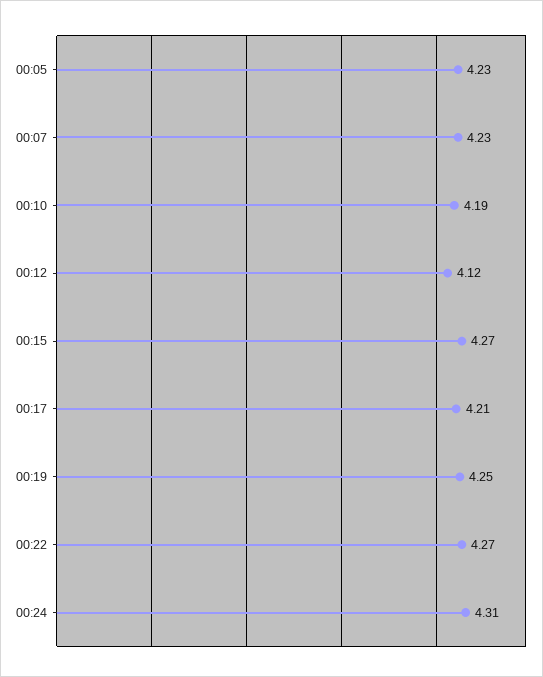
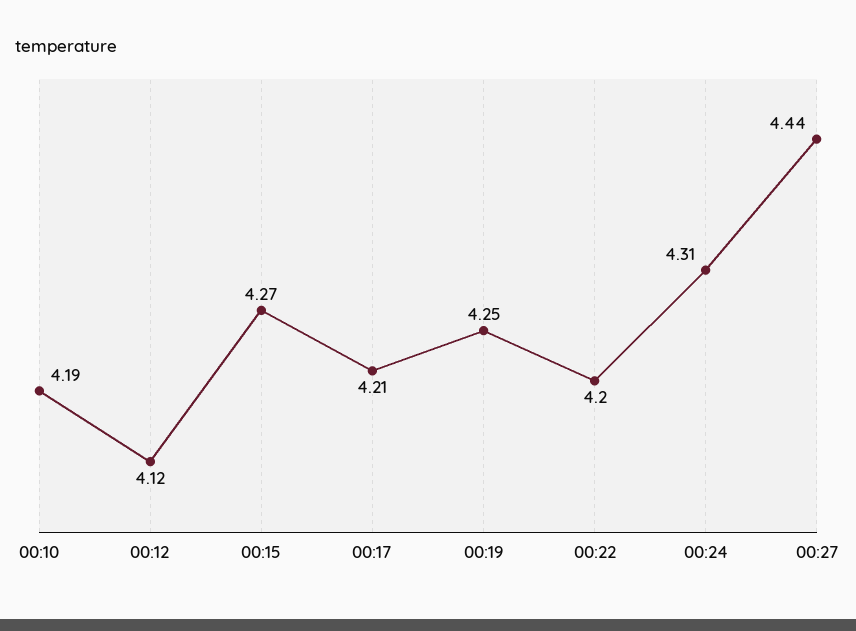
00:05: 4.23 -> none
00:07: 4.23 -> none
00:22: 4.27 -> 4.2
00:27: none -> 4.44

